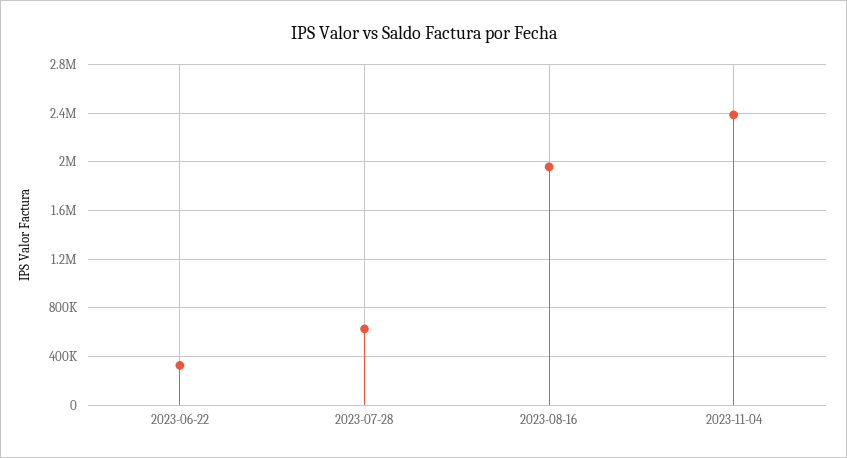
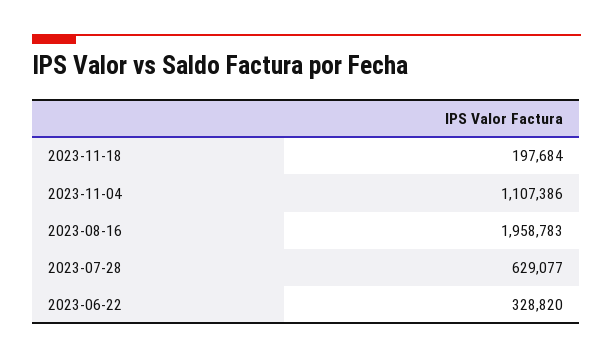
2023-11-04: 2400000 -> 1107386
2023-11-18: none -> 197684

